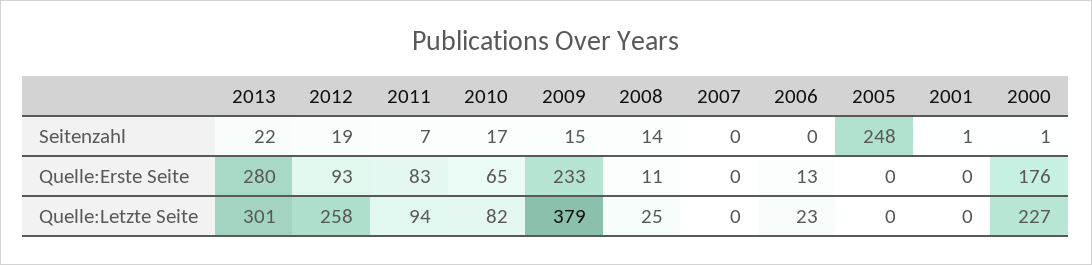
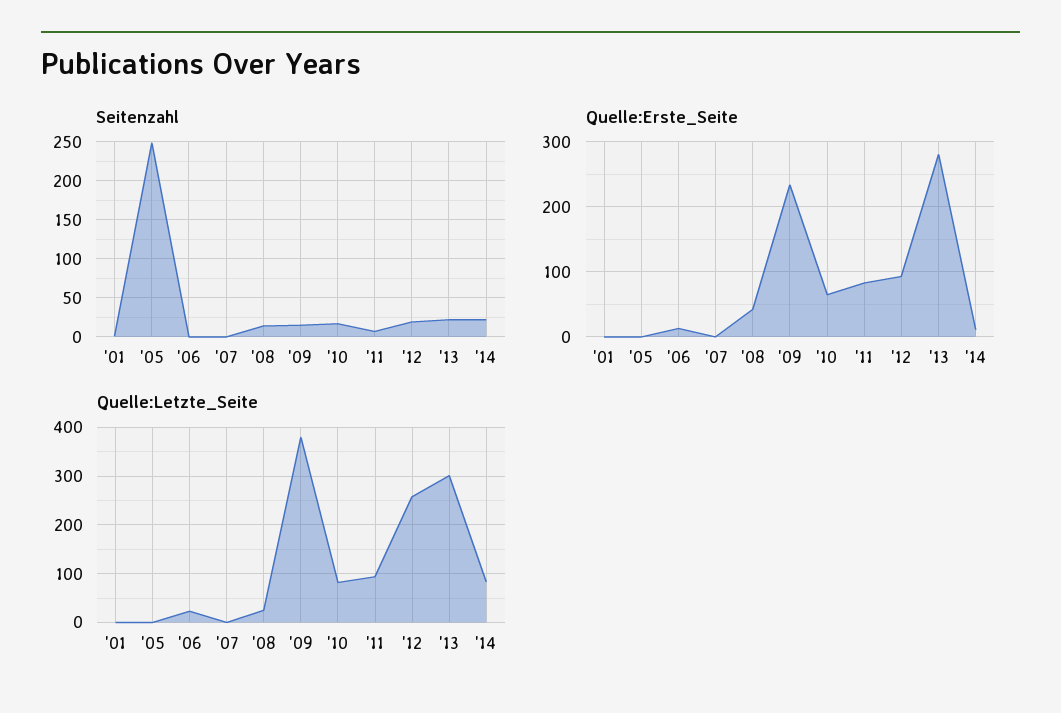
Seitenzahl, 2000: 1 -> none
Quelle:Erste Seite, 2008: 11 -> 40
Quelle:Erste Seite, 2000: 176 -> none
Quelle:Letzte Seite, 2000: 227 -> none
Seitenzahl, '14: none -> 20
Quelle:Erste Seite, '14: none -> 10
Quelle:Letzte Seite, '14: none -> 80

